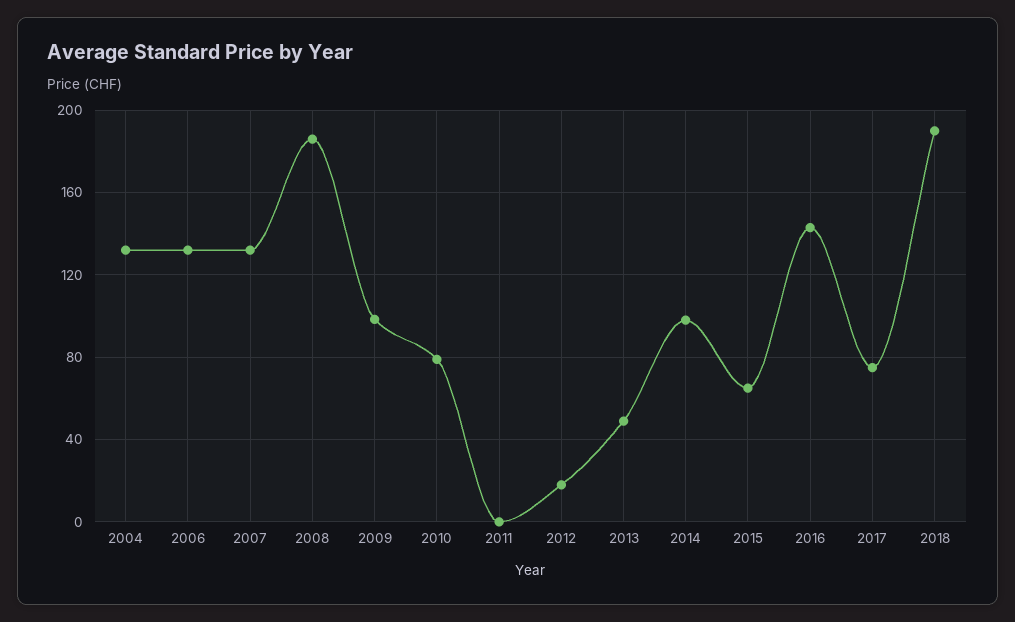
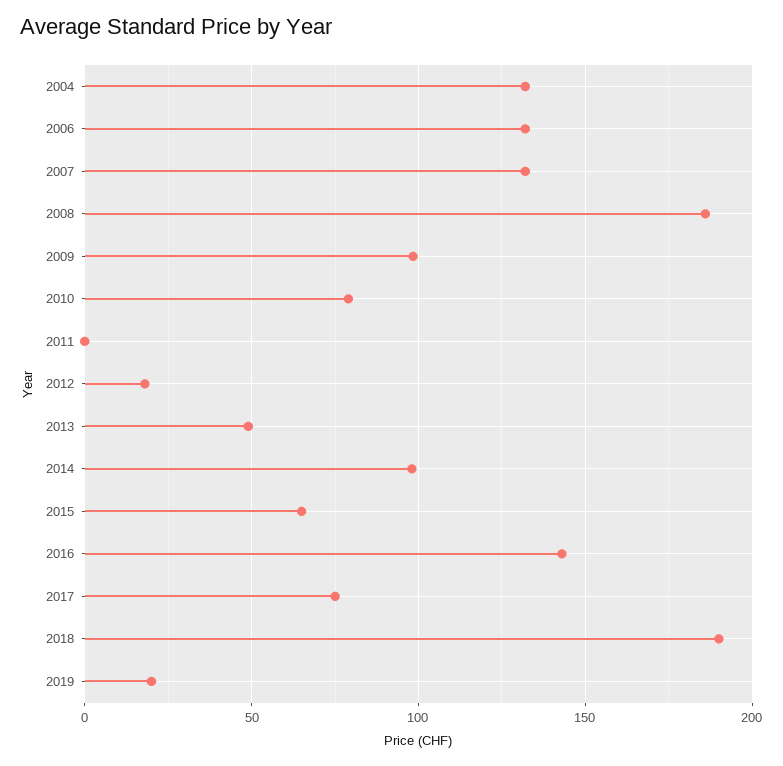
2019: none -> 20

